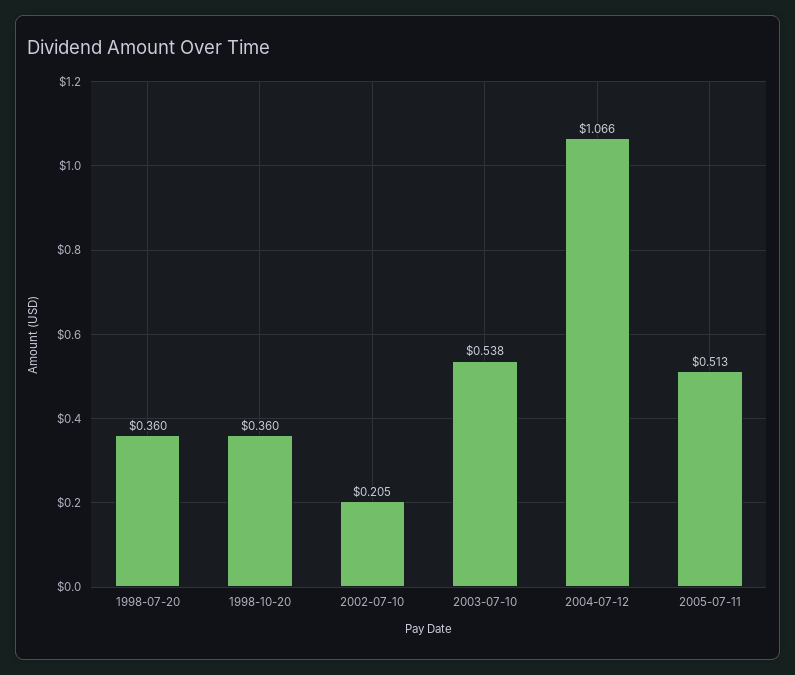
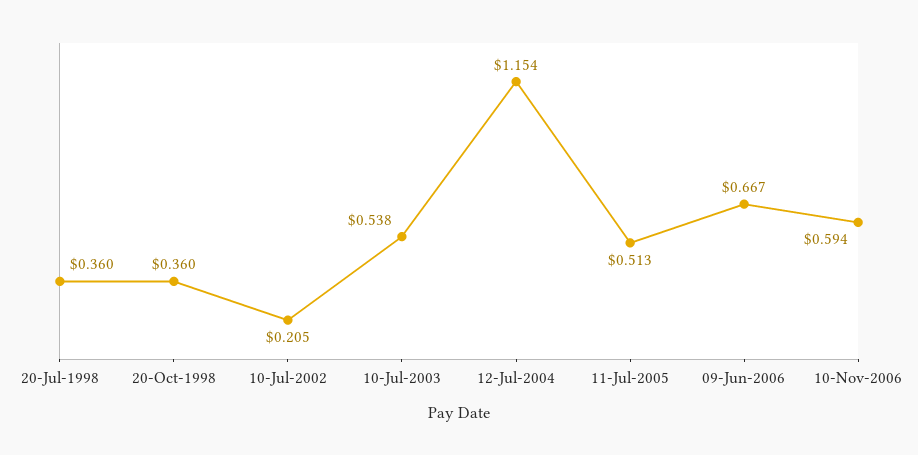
2004-07-12: 1.066 -> 1.154
09-Jun-2006: none -> 0.667
10-Nov-2006: none -> 0.594

